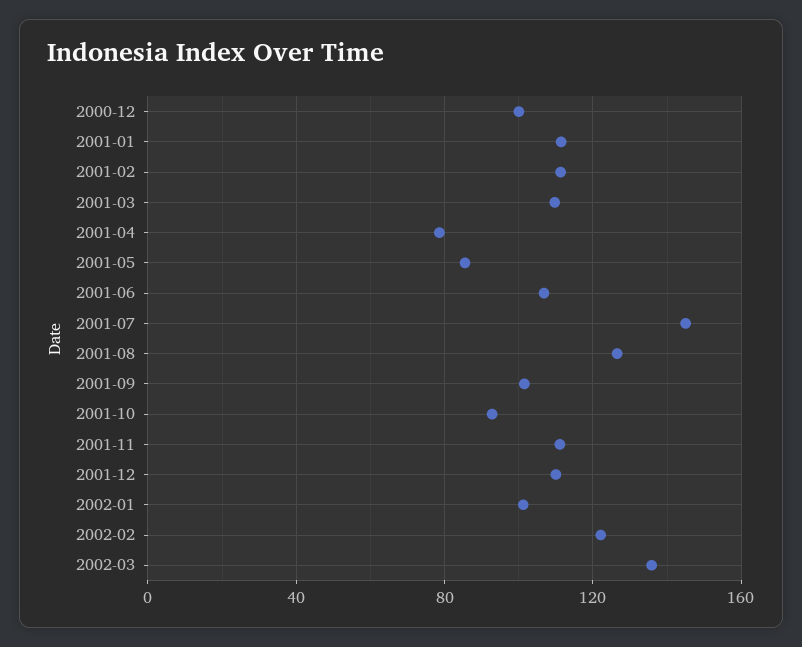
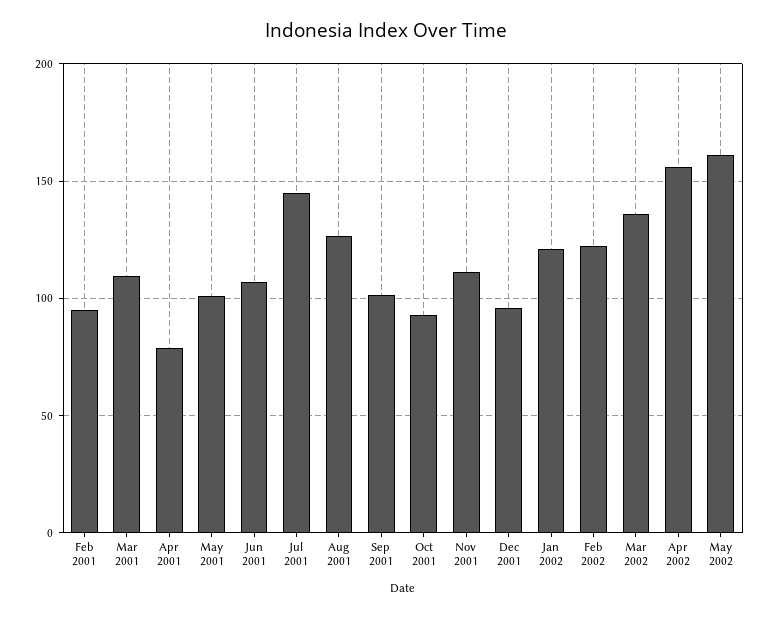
2000-12: 100 -> none
2001-01: 110 -> none
2001-02: 110 -> 95
2001-05: 85 -> 100
2001-12: 110 -> 95
2002-01: 100 -> 120
Apr 2002: none -> 155
May 2002: none -> 160

